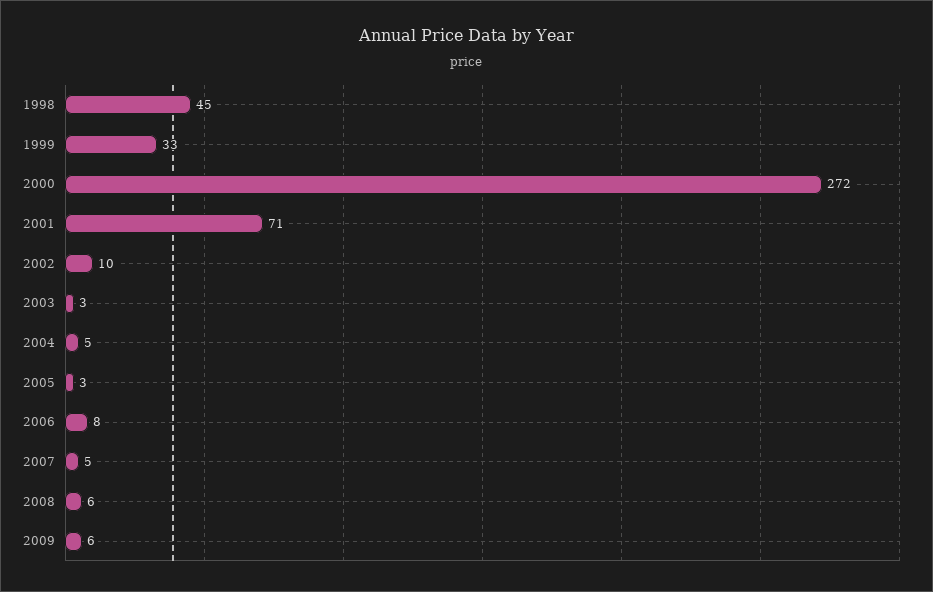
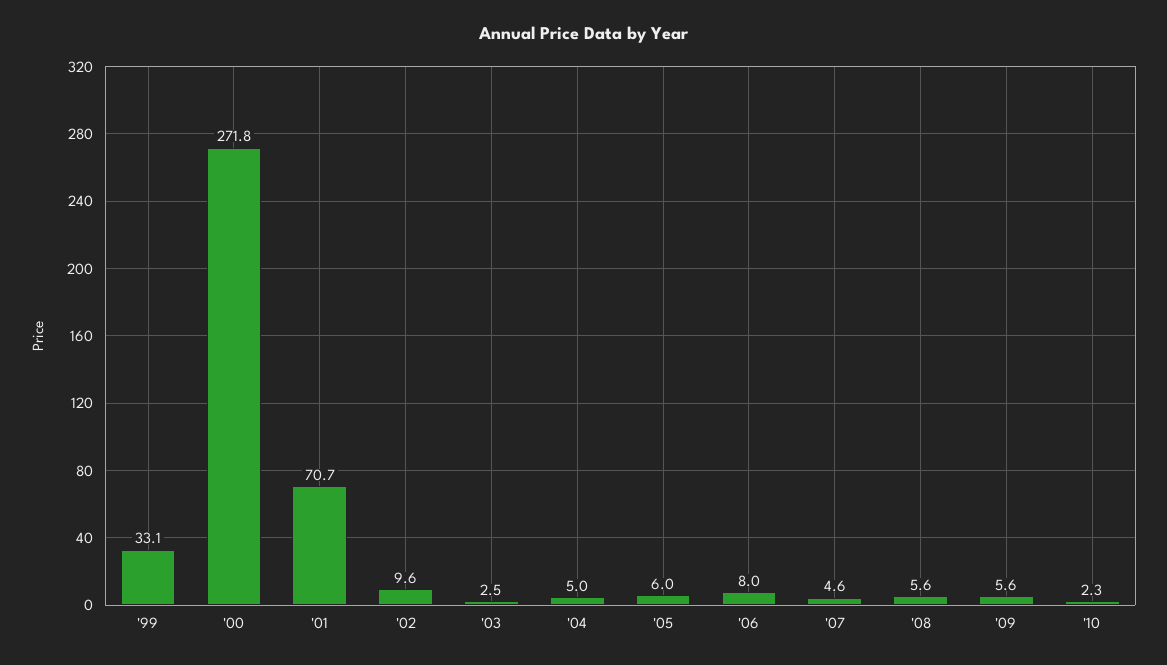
1998: 45 -> none
2005: 3 -> 6
'10: none -> 2.3

